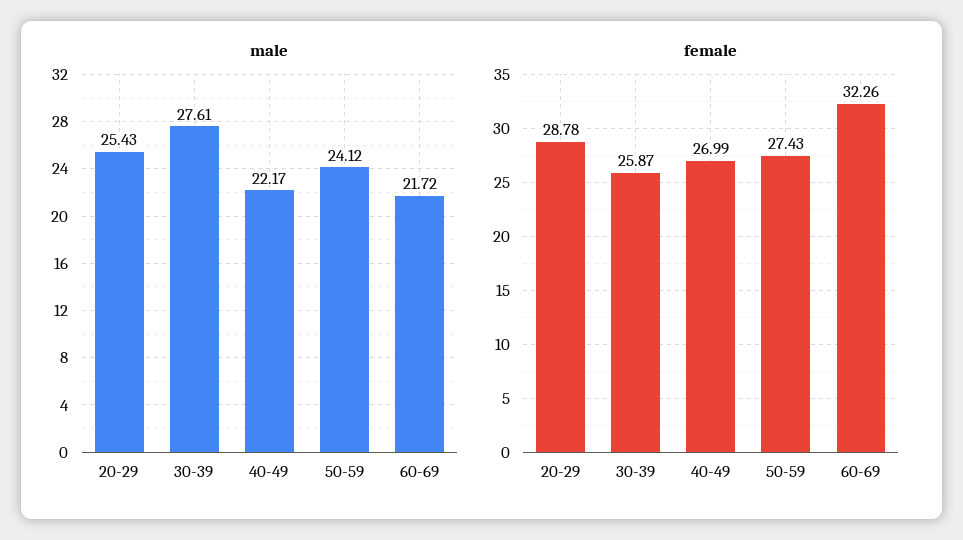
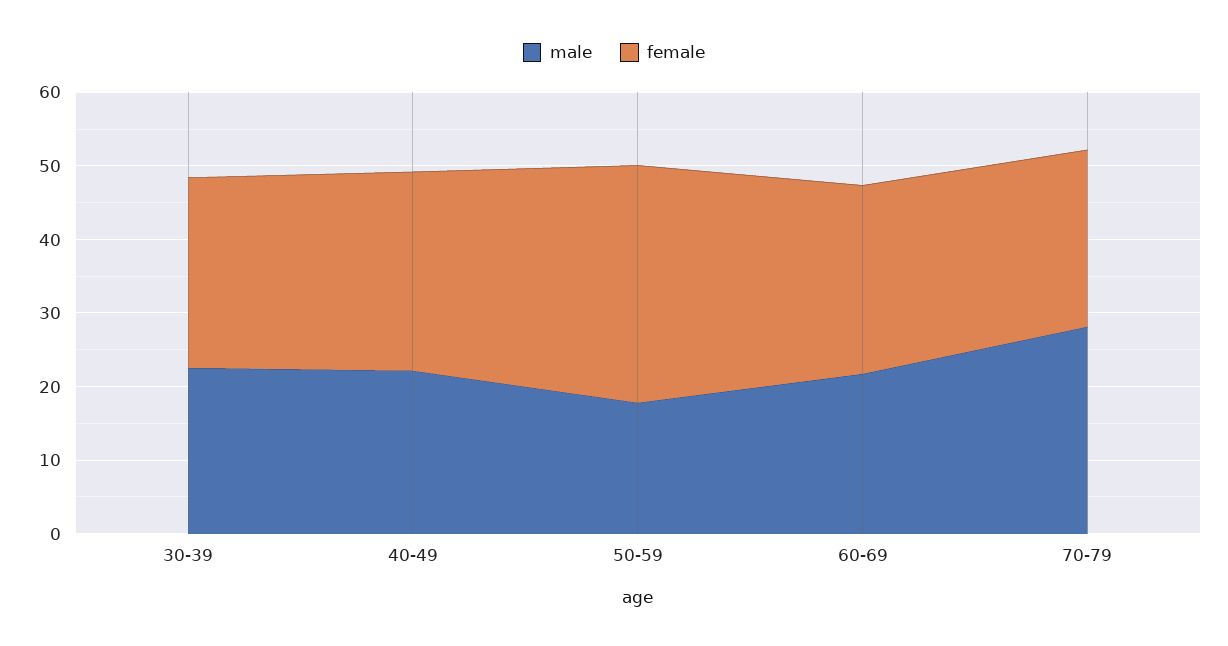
male, 20-29: 25.43 -> none
male, 30-39: 27.61 -> 22
male, 50-59: 24.12 -> 18
female, 20-29: 28.78 -> none
female, 50-59: 27.43 -> 32
female, 60-69: 32.26 -> 26
male, 70-79: none -> 28
female, 70-79: none -> 24

